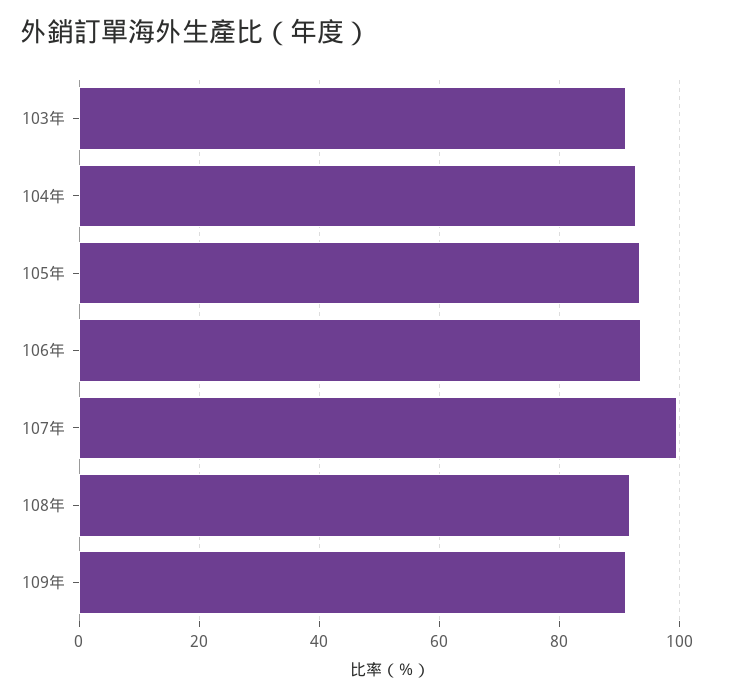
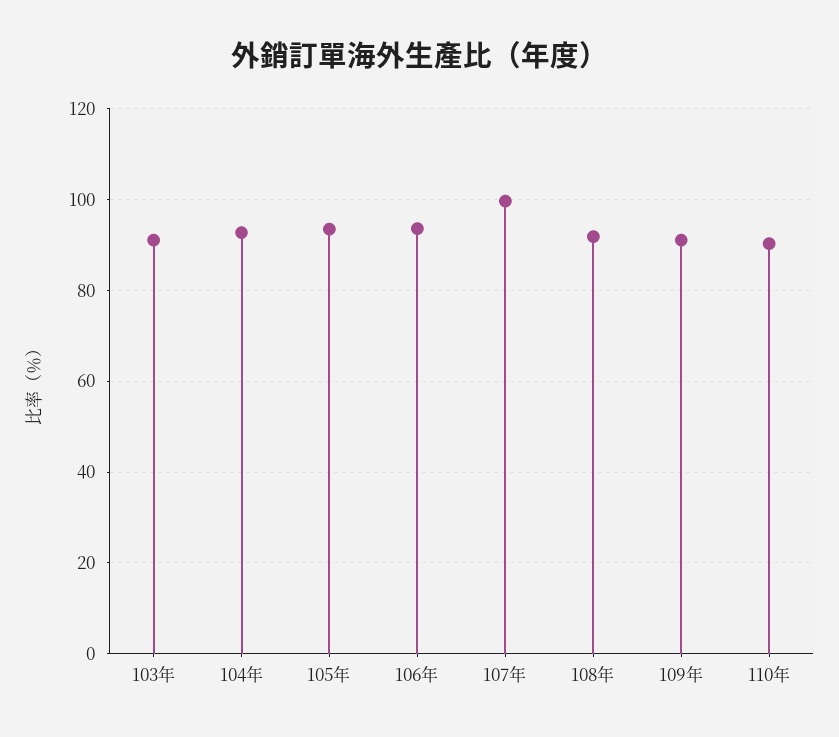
110年: none -> 90

